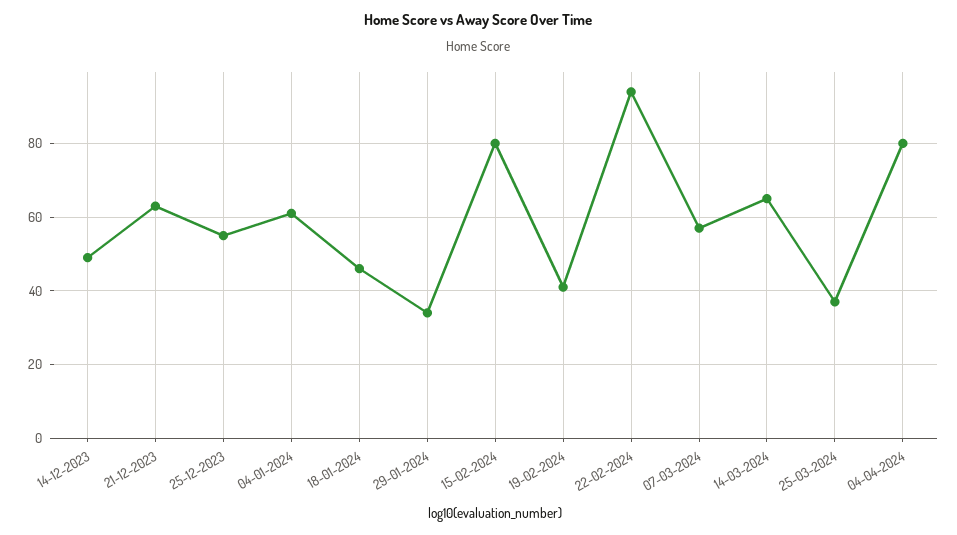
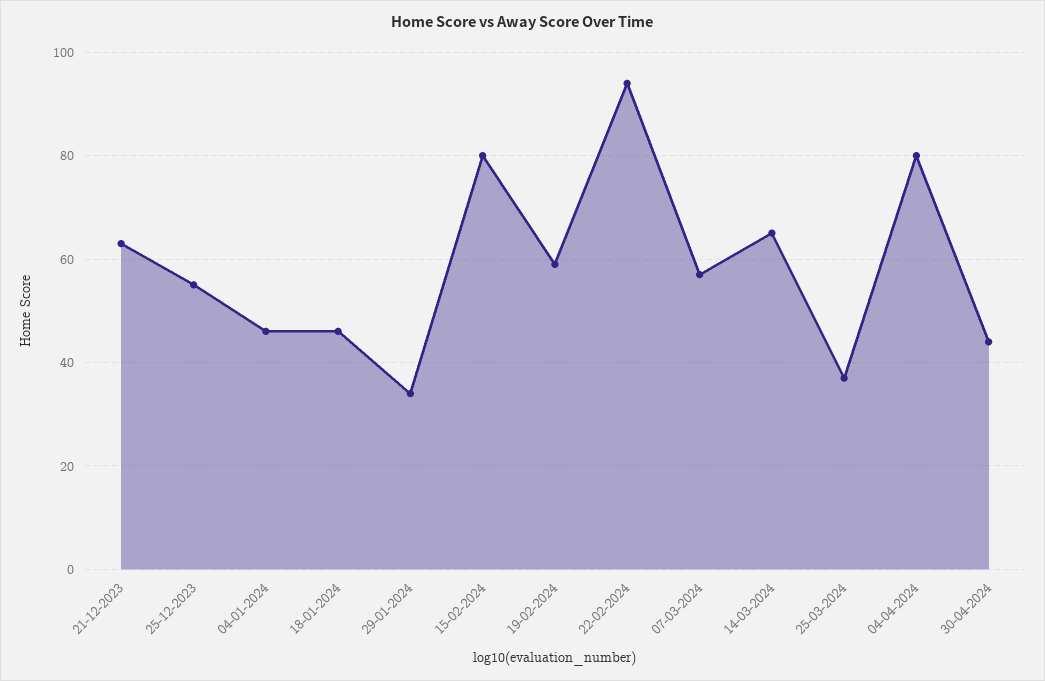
14-12-2023: 50 -> none
04-01-2024: 60 -> 45
19-02-2024: 40 -> 60
30-04-2024: none -> 45

